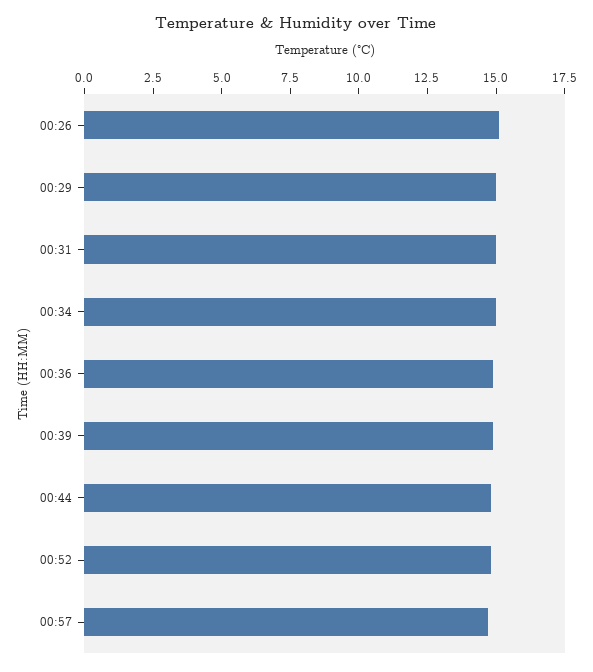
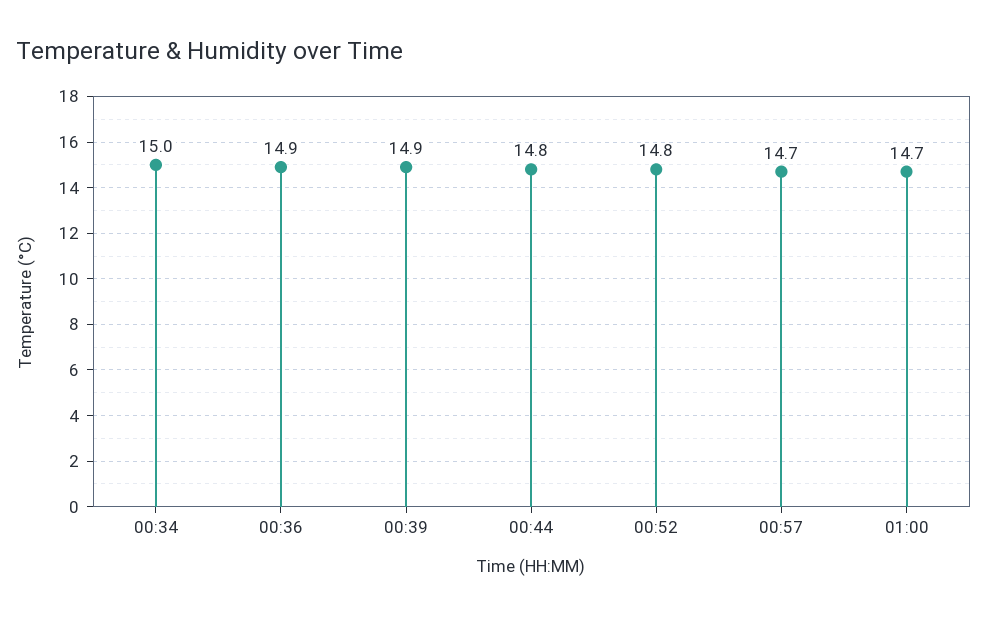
00:26: 15 -> none
00:29: 15 -> none
00:31: 15 -> none
01:00: none -> 14.7

